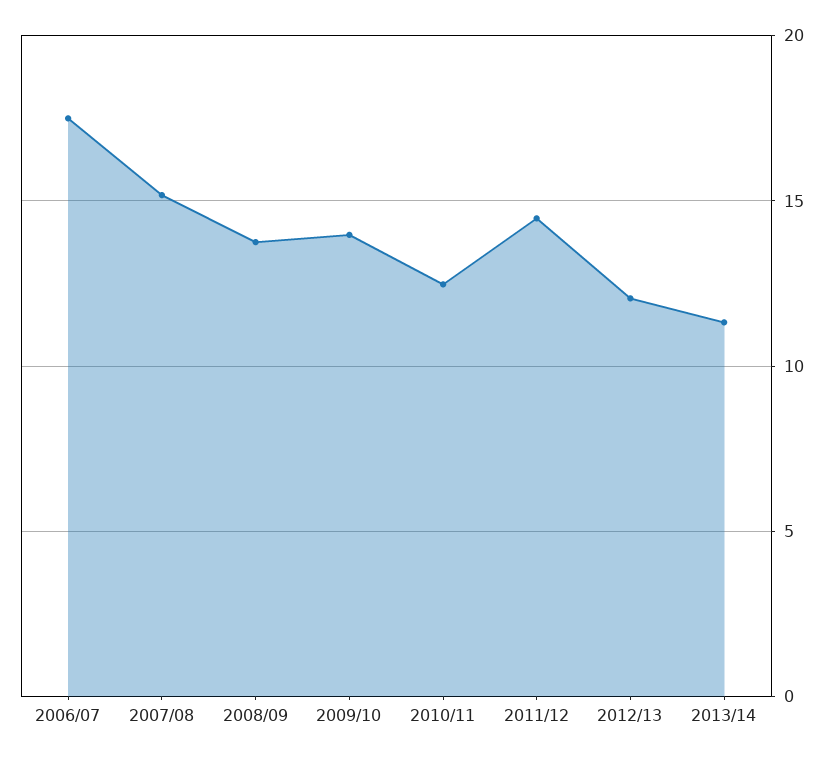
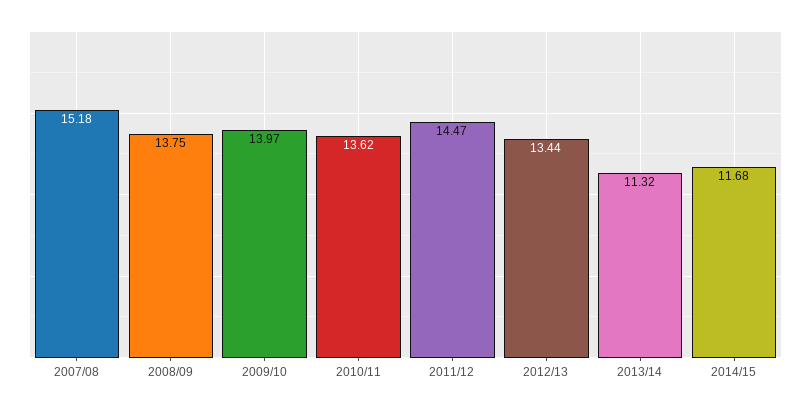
2006/07: 17.5 -> none
2010/11: 12.5 -> 13.62
2012/13: 12 -> 13.44
2014/15: none -> 11.68

